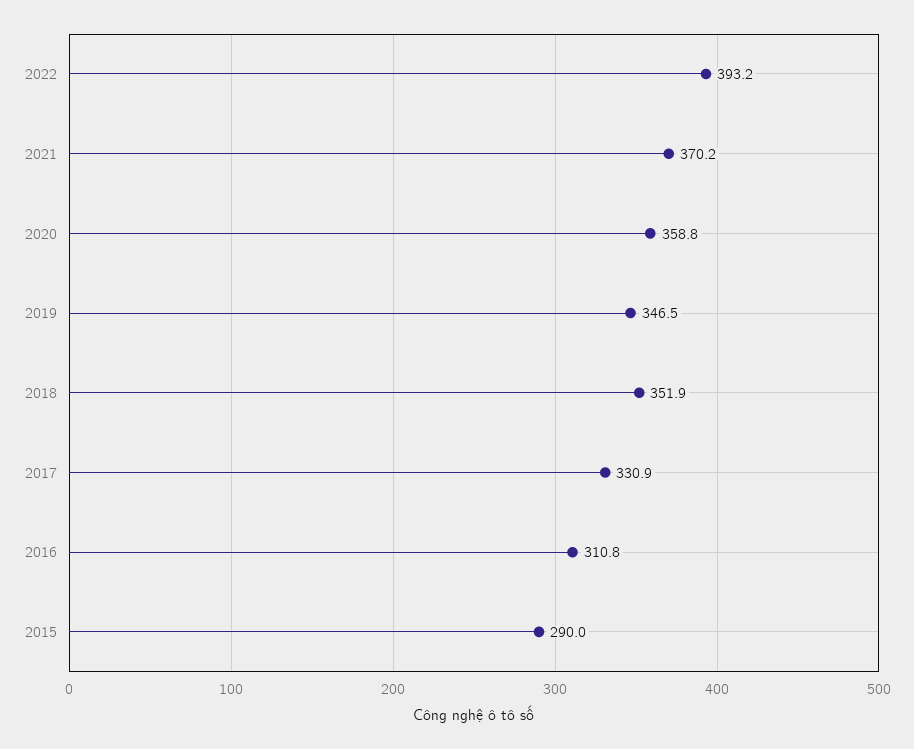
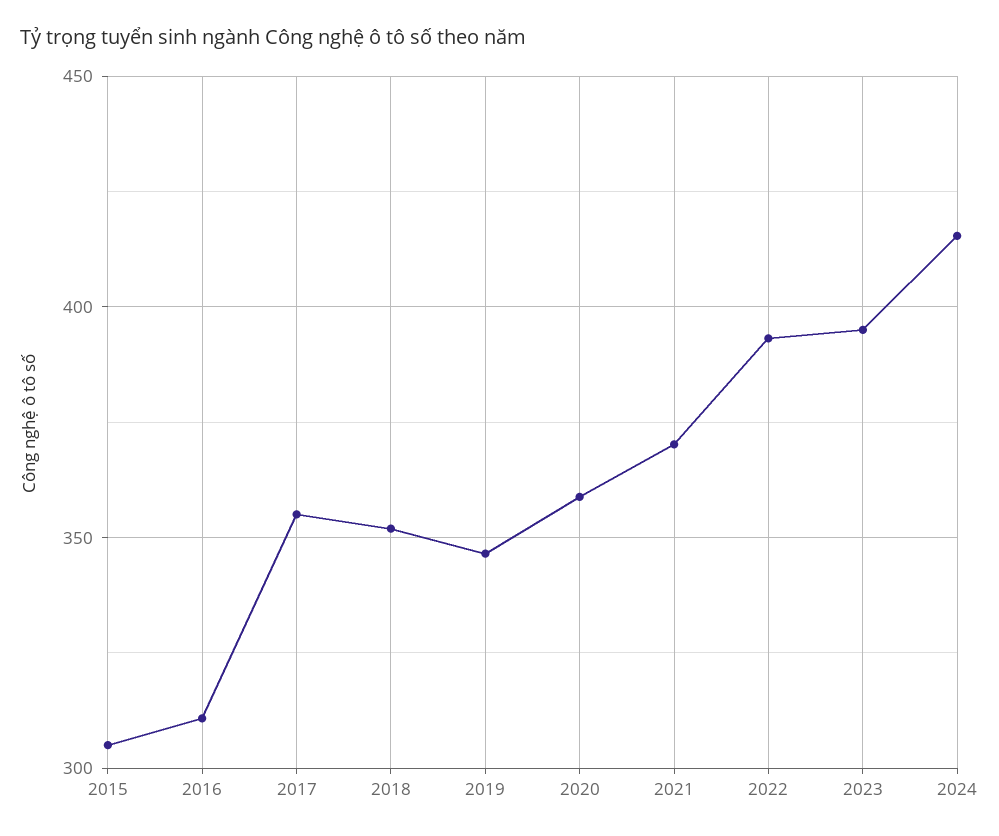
2017: 330.9 -> 355
2015: 290 -> 305
2023: none -> 395
2024: none -> 415

